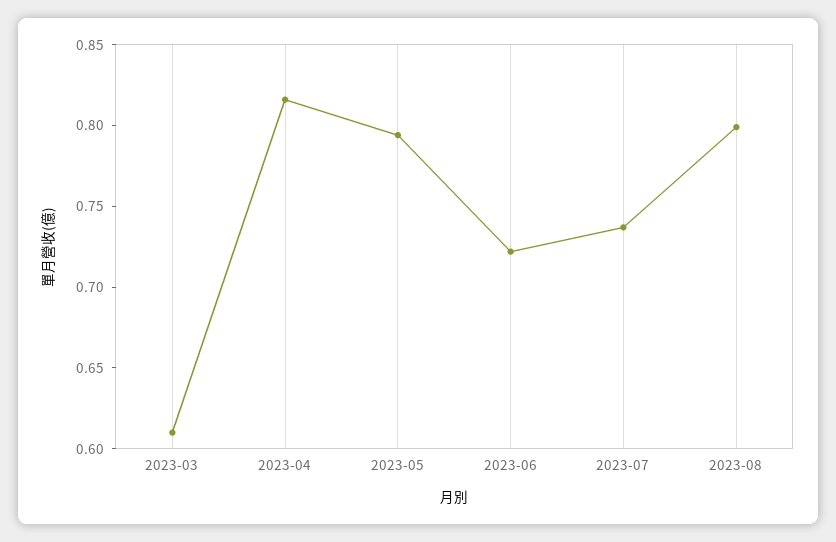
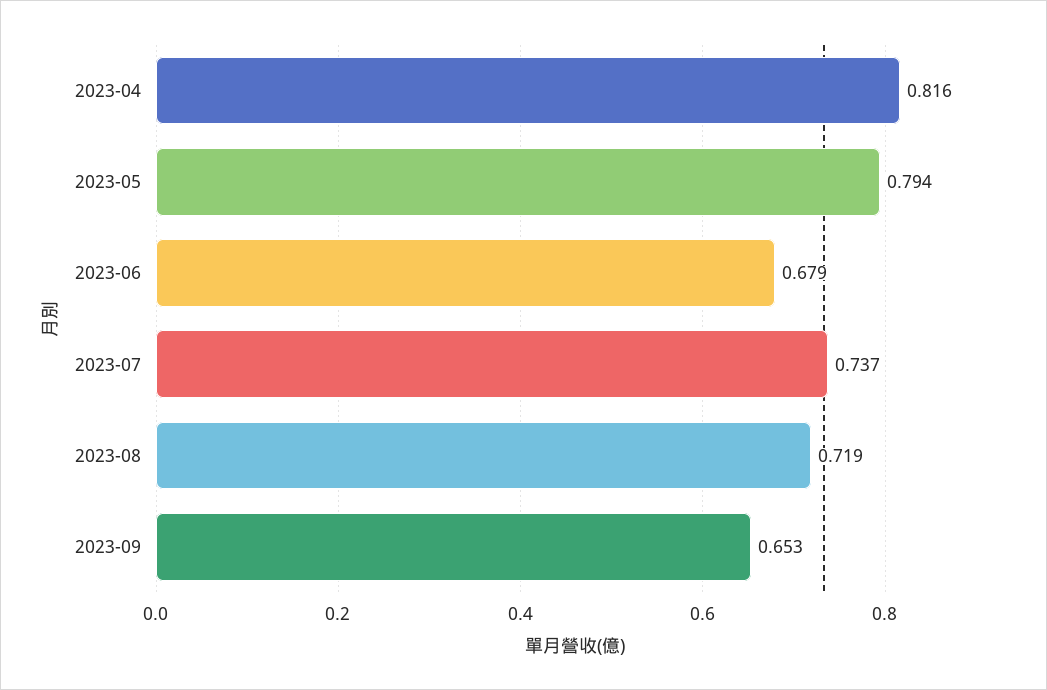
2023-03: 0.61 -> none
2023-06: 0.72 -> 0.679
2023-08: 0.8 -> 0.719
2023-09: none -> 0.653

